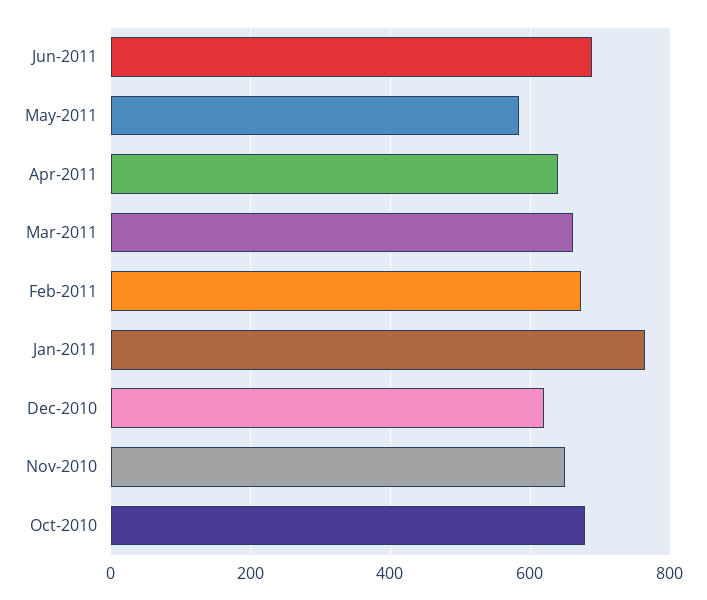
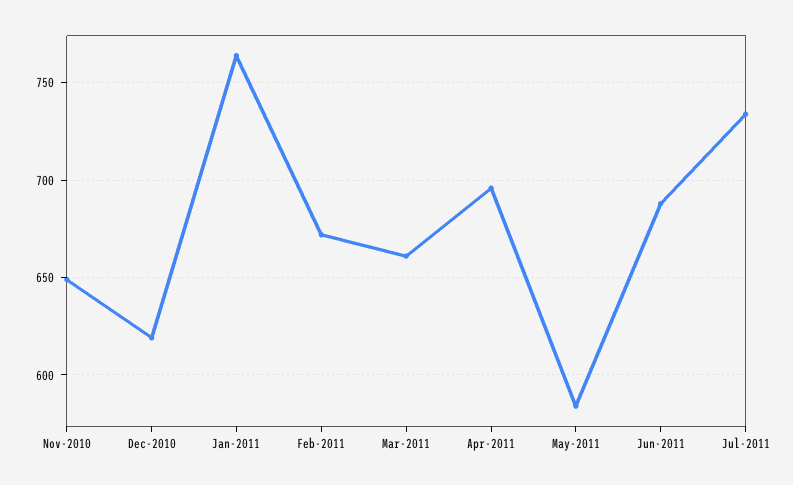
Apr-2011: 640 -> 695
Oct-2010: 680 -> none
Jul-2011: none -> 735

